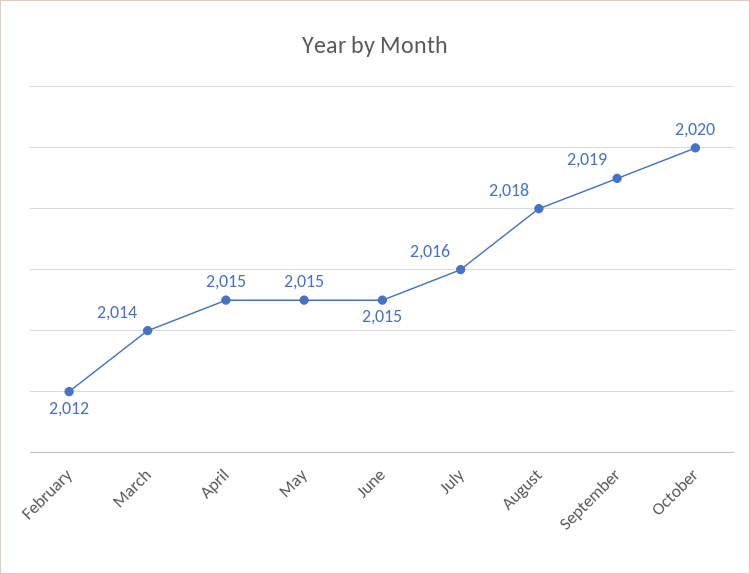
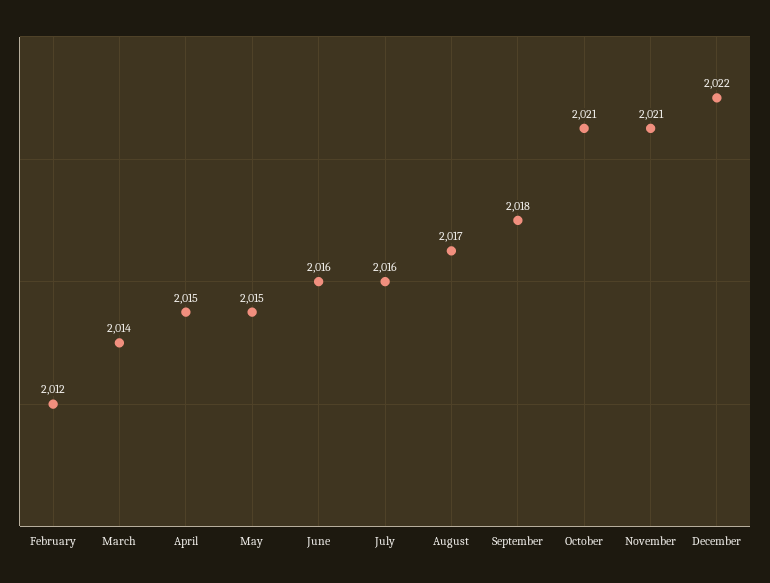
June: 2015 -> 2016
August: 2018 -> 2017
September: 2019 -> 2018
October: 2020 -> 2021
November: none -> 2021
December: none -> 2022

